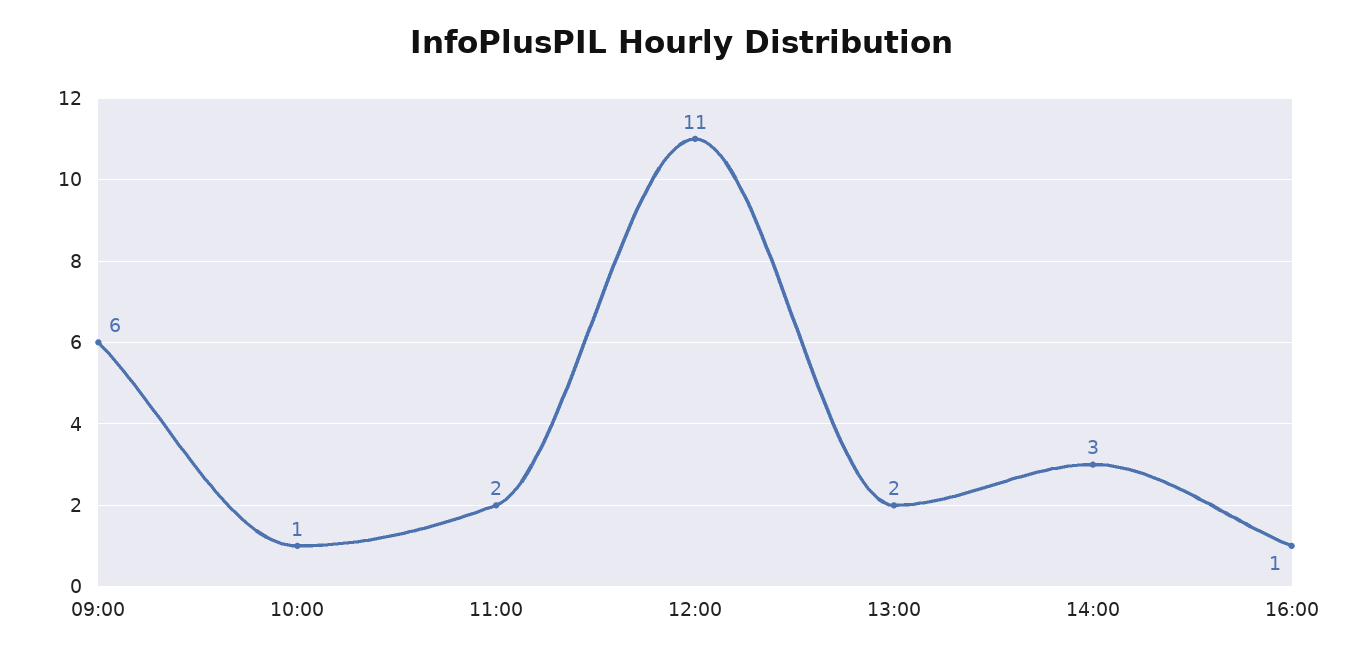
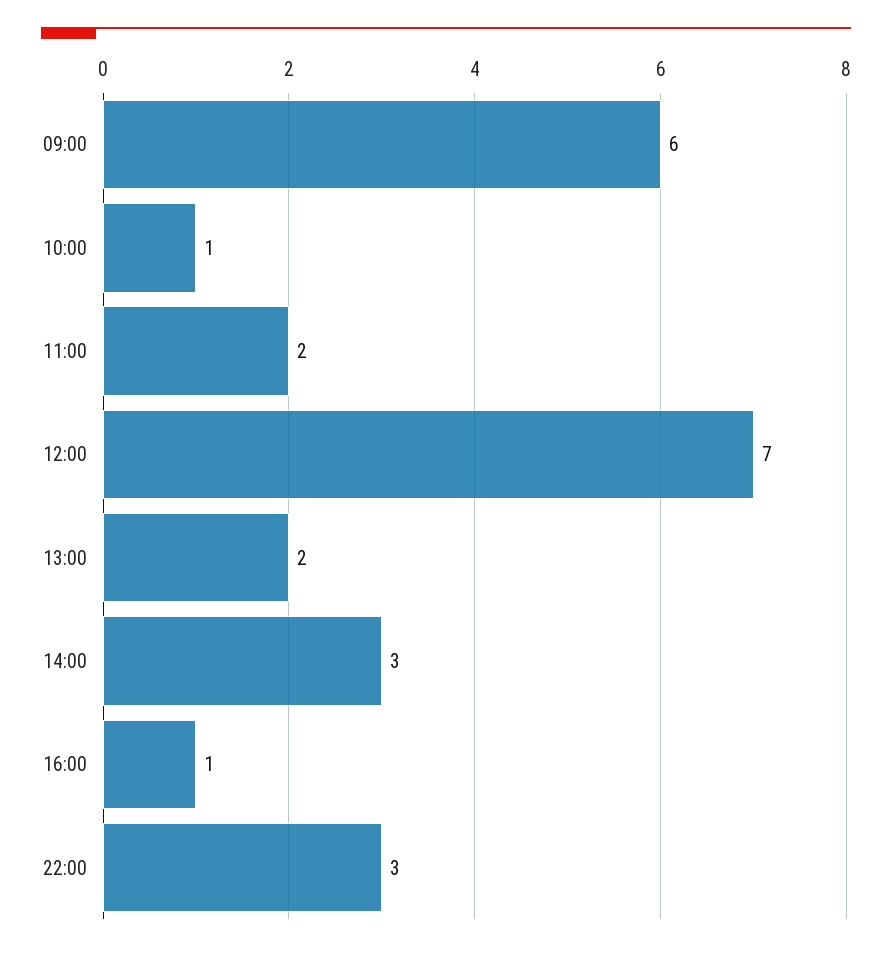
12:00: 11 -> 7
22:00: none -> 3

